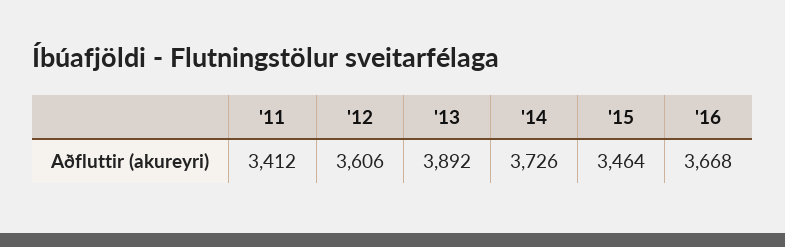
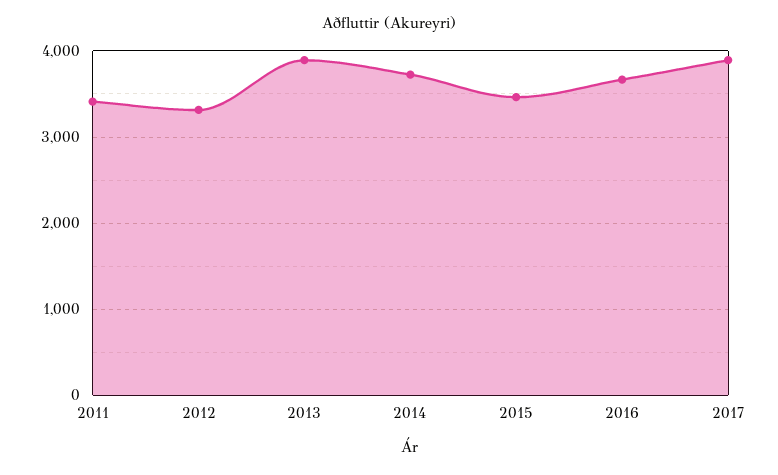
'12: 3606 -> 3300
2017: none -> 3900

